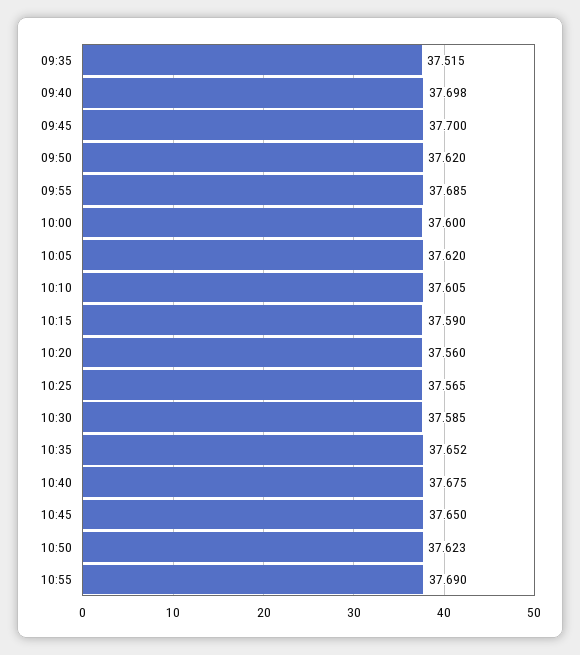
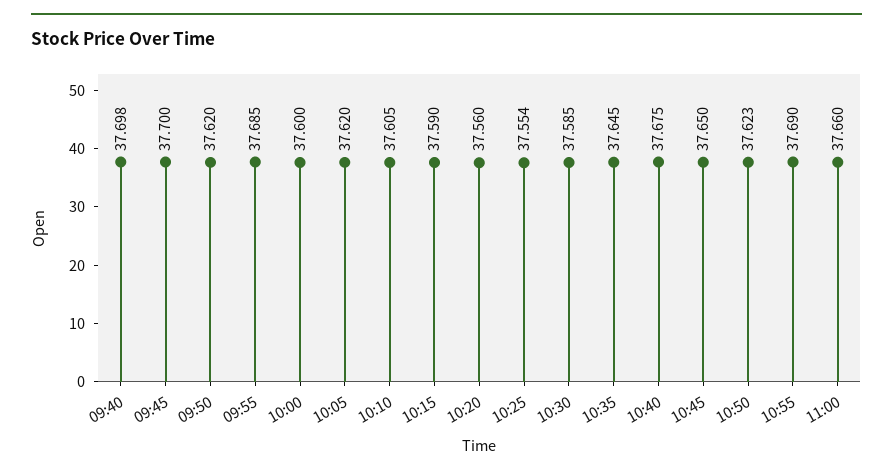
09:35: 37.515 -> none
10:25: 37.565 -> 37.554
10:35: 37.652 -> 37.645
11:00: none -> 37.66

